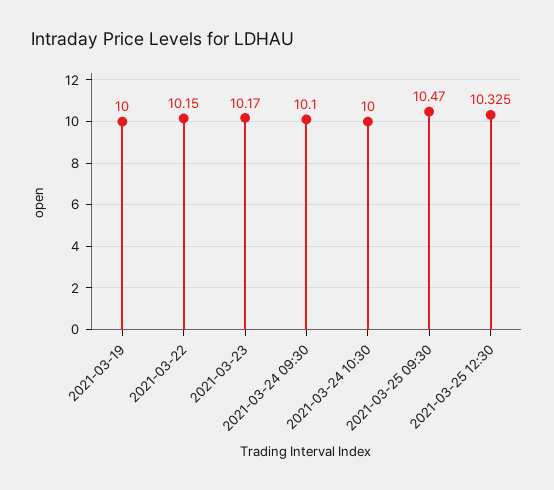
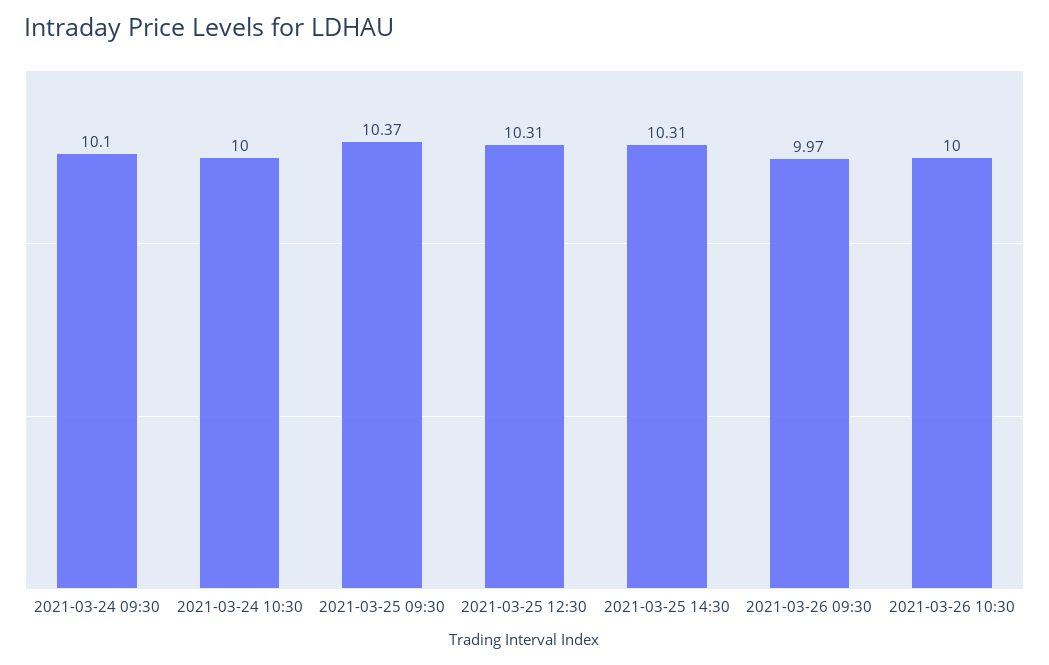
2021-03-19: 10 -> none
2021-03-22: 10.15 -> none
2021-03-23: 10.17 -> none
2021-03-25 09:30: 10.47 -> 10.37
2021-03-25 12:30: 10.325 -> 10.31
2021-03-25 14:30: none -> 10.31
2021-03-26 09:30: none -> 9.97
2021-03-26 10:30: none -> 10

